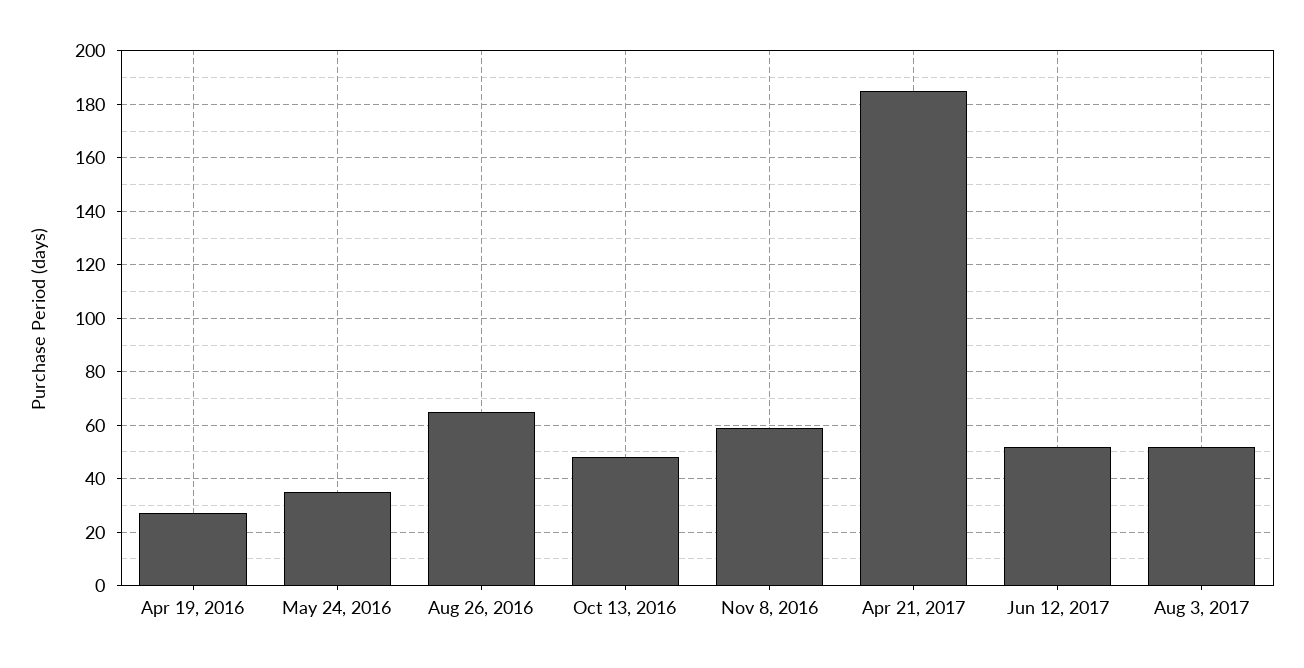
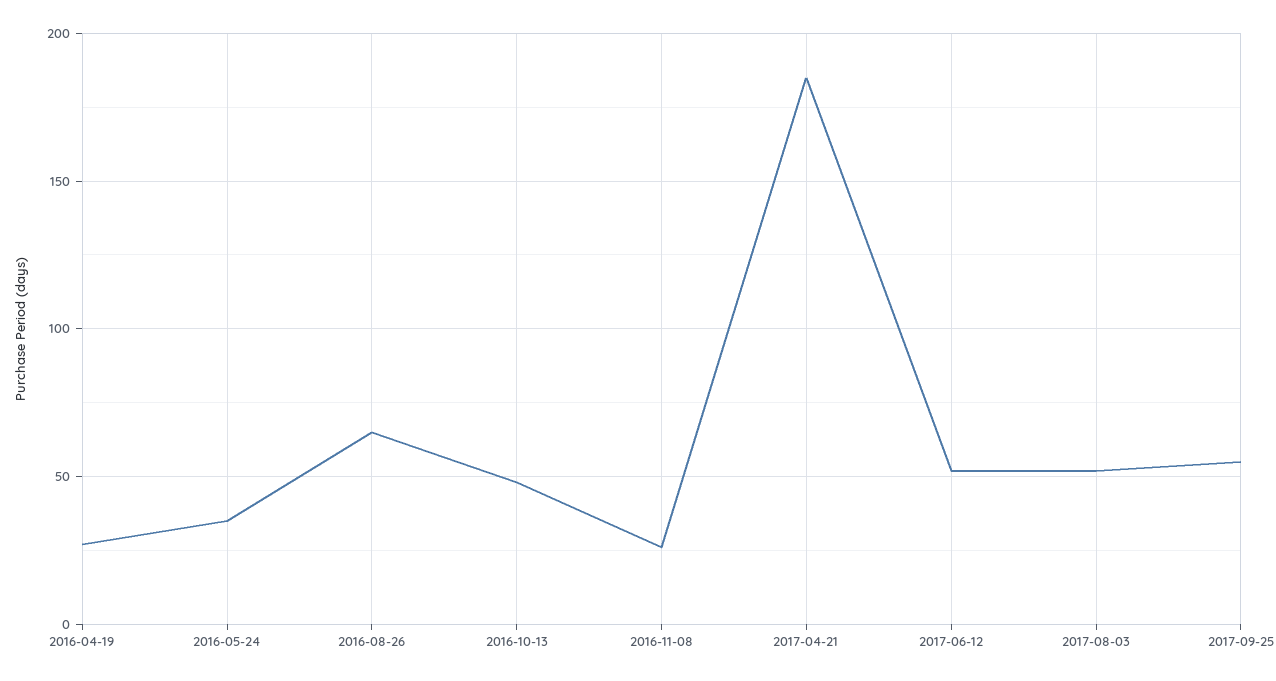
Nov 8, 2016: 60 -> 25
2017-09-25: none -> 55

